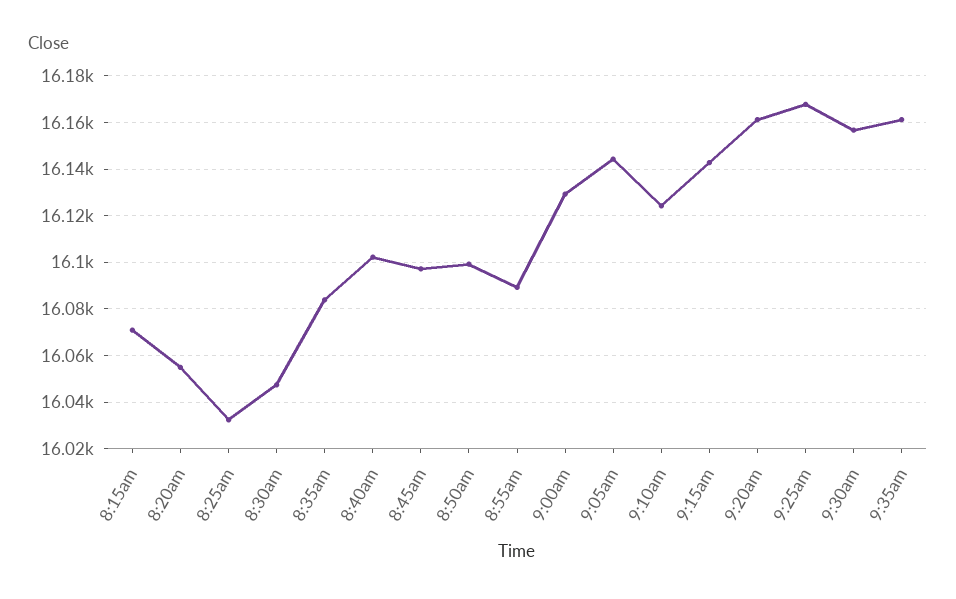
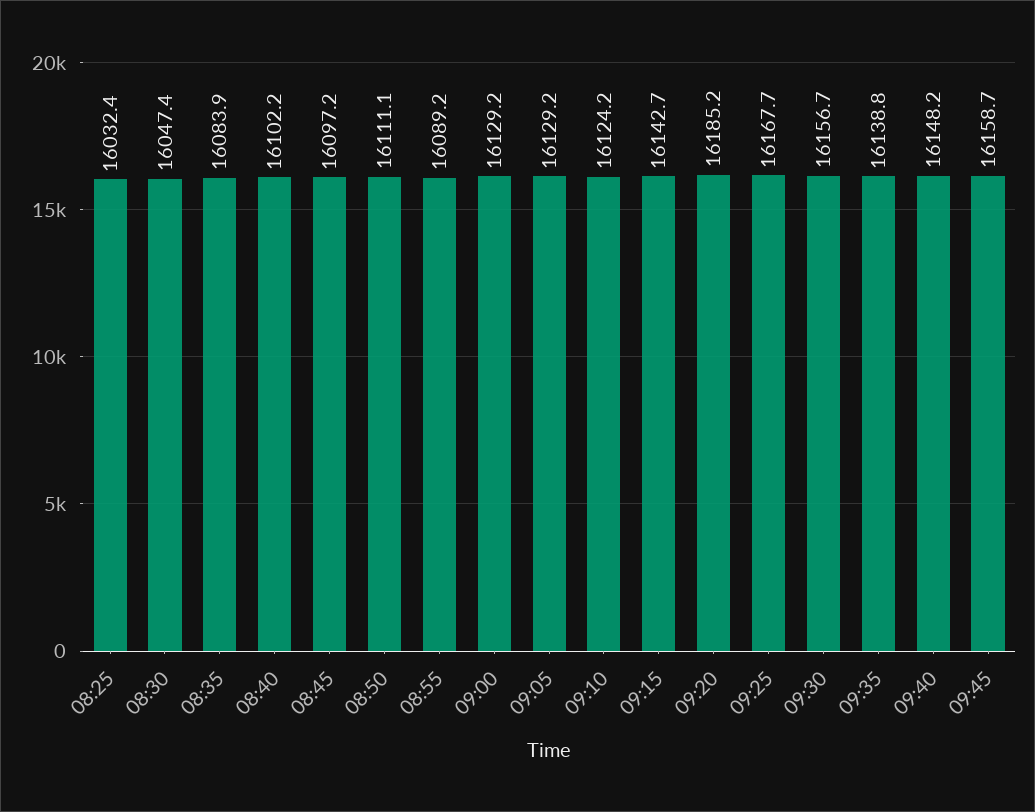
8:15am: 16070 -> none
8:20am: 16055 -> none
8:50am: 16100 -> 16111.1
9:05am: 16145 -> 16129.2
9:20am: 16160 -> 16185.2
9:35am: 16160 -> 16138.8
09:40: none -> 16148.2
09:45: none -> 16158.7

